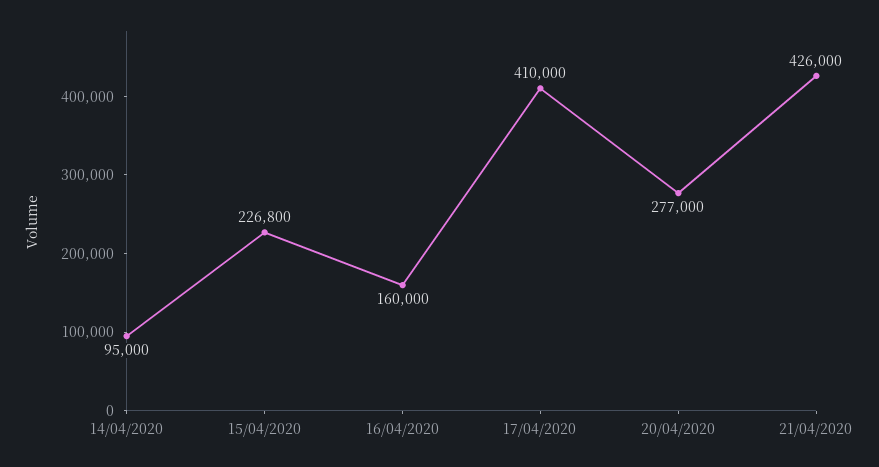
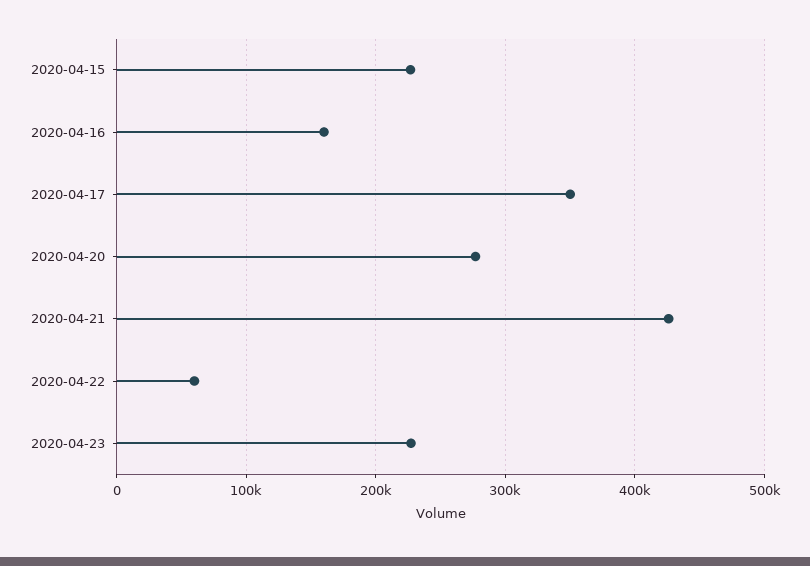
14/04/2020: 95000 -> none
17/04/2020: 410000 -> 350000
2020-04-22: none -> 60000
2020-04-23: none -> 230000

